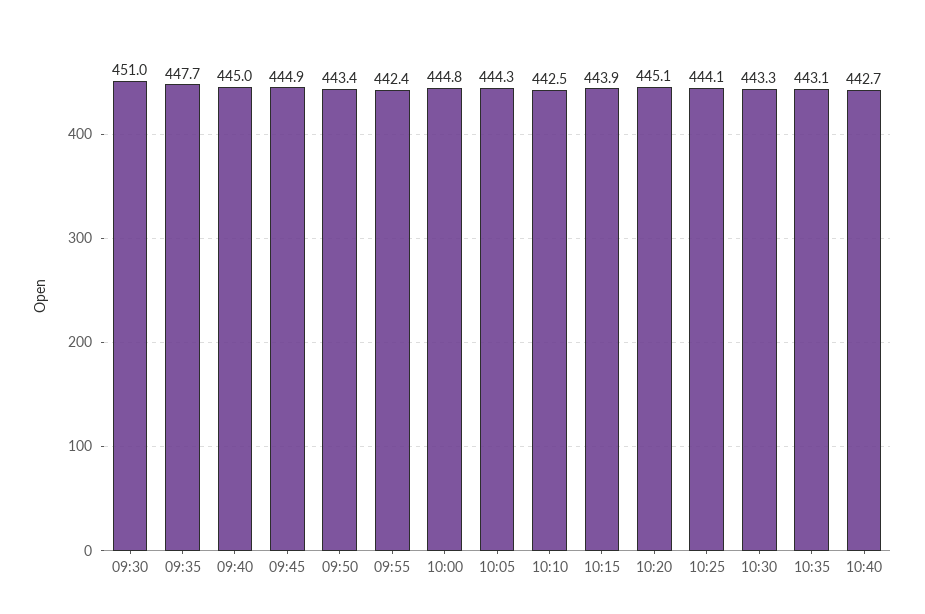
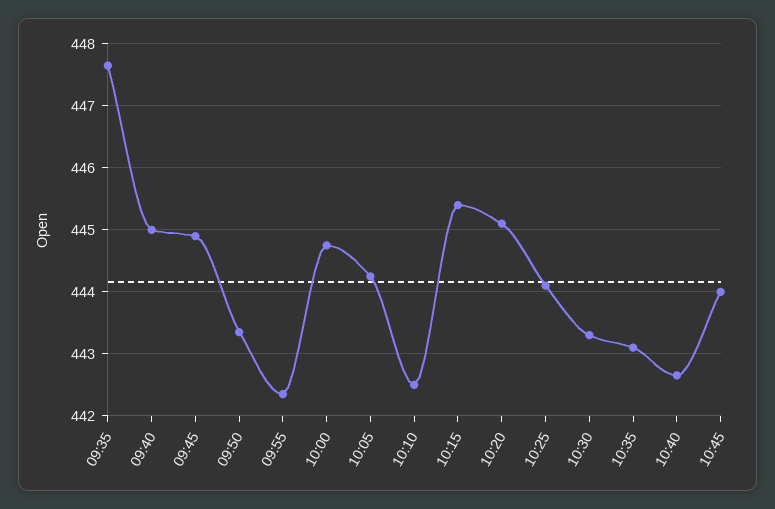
09:30: 451 -> none
10:15: 443.9 -> 445.4
10:45: none -> 444

